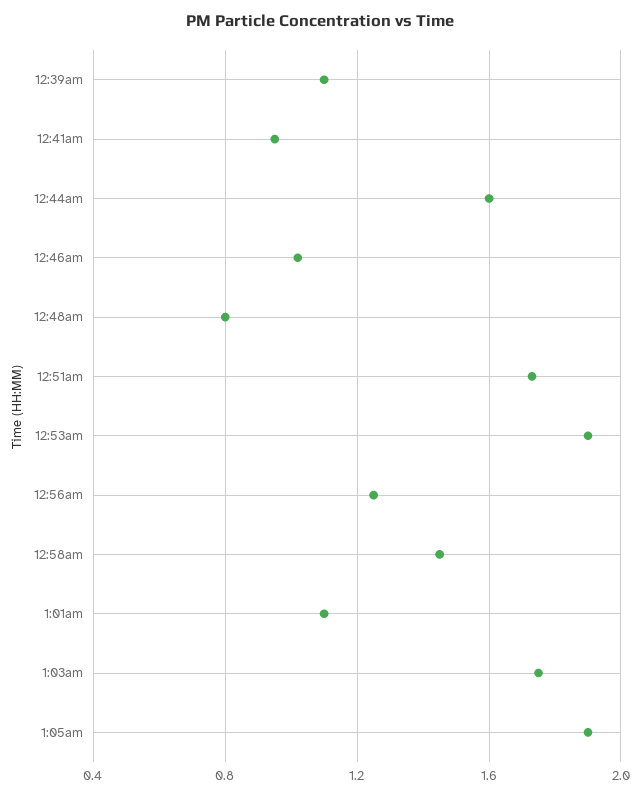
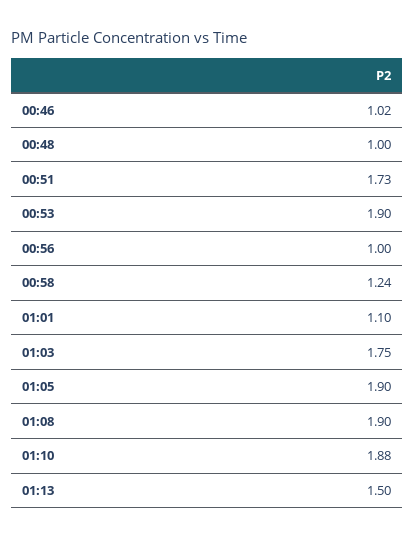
12:39am: 1.1 -> none
12:41am: 0.95 -> none
12:44am: 1.6 -> none
12:48am: 0.8 -> 1
12:56am: 1.25 -> 1
12:58am: 1.45 -> 1.24
01:08: none -> 1.9
01:10: none -> 1.88
01:13: none -> 1.5

